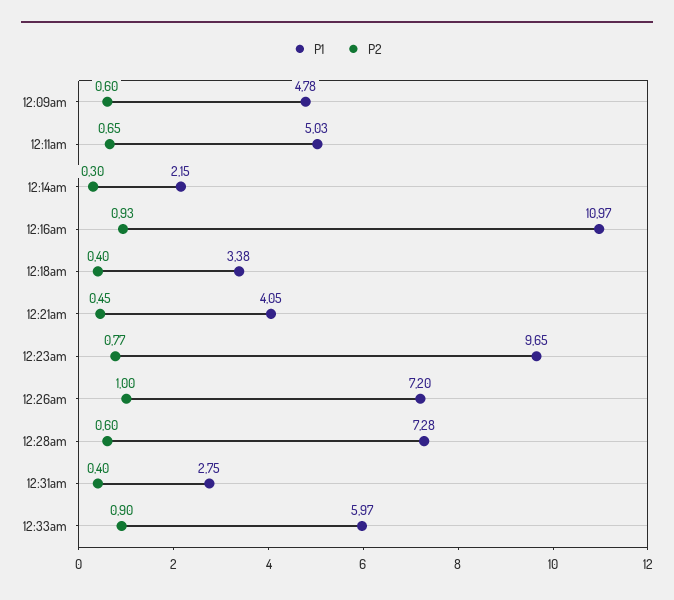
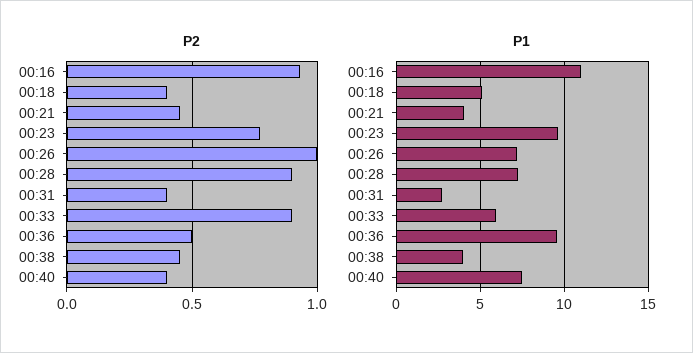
P1, 12:09am: 4.78 -> none
P2, 12:09am: 0.6 -> none
P1, 12:11am: 5.03 -> none
P2, 12:11am: 0.65 -> none
P1, 12:14am: 2.15 -> none
P2, 12:14am: 0.3 -> none
P1, 12:18am: 3.38 -> 5
P2, 12:28am: 0.6 -> 0.9
P2, 00:36: none -> 0.5
P2, 00:38: none -> 0.45
P2, 00:40: none -> 0.4
P1, 00:36: none -> 9.5
P1, 00:38: none -> 4
P1, 00:40: none -> 7.5

